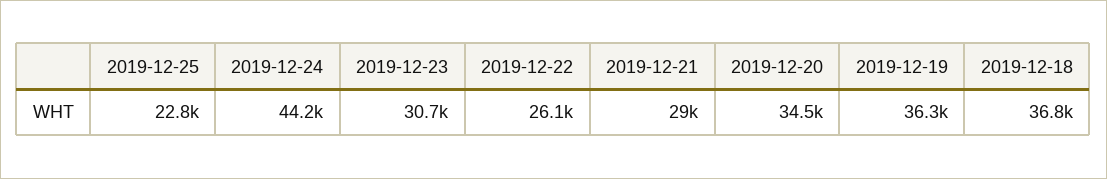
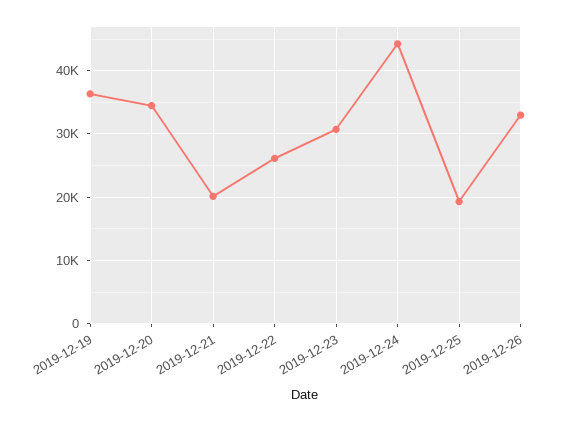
2019-12-25: 22800 -> 19000
2019-12-21: 29000 -> 20000
2019-12-18: 36800 -> none
2019-12-26: none -> 33000

